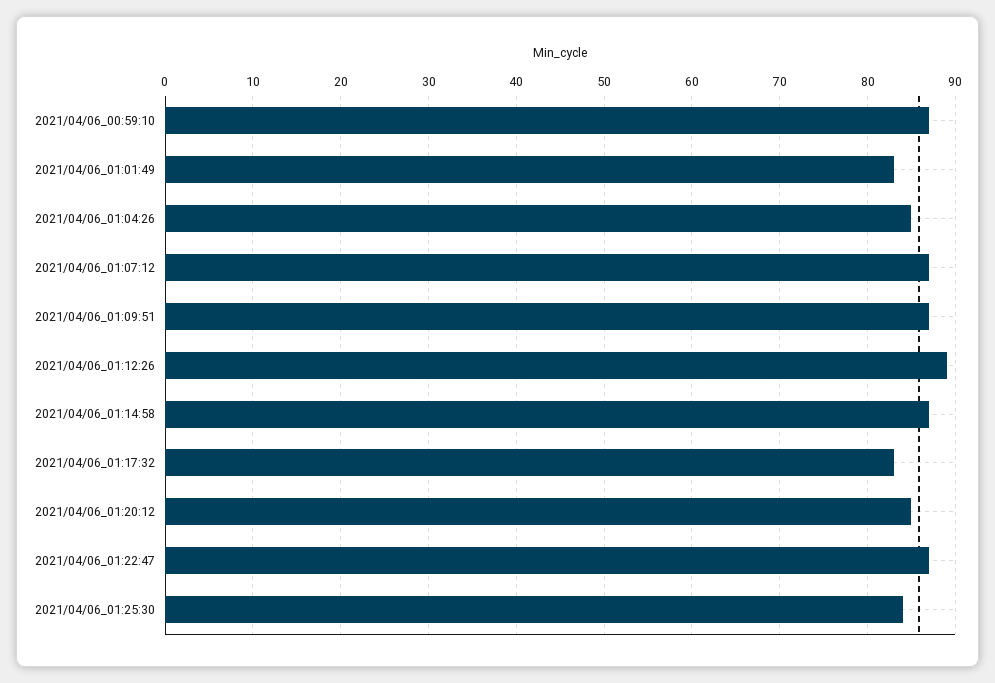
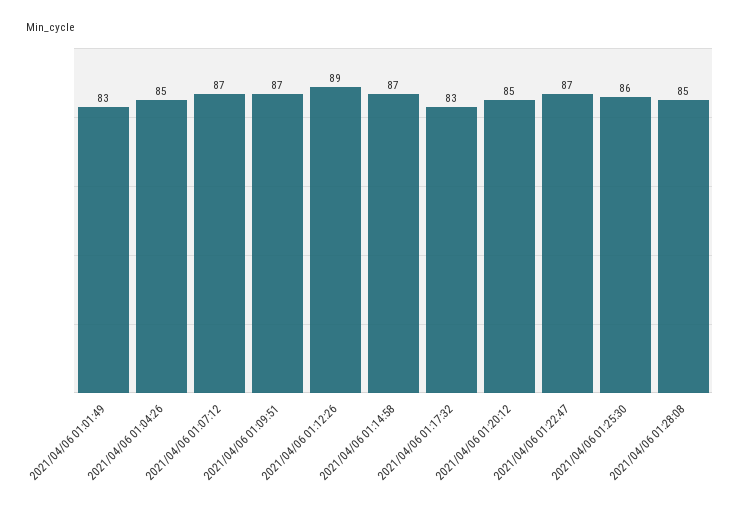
2021/04/06_00:59:10: 87 -> none
2021/04/06_01:25:30: 84 -> 86
2021/04/06 01:28:08: none -> 85

